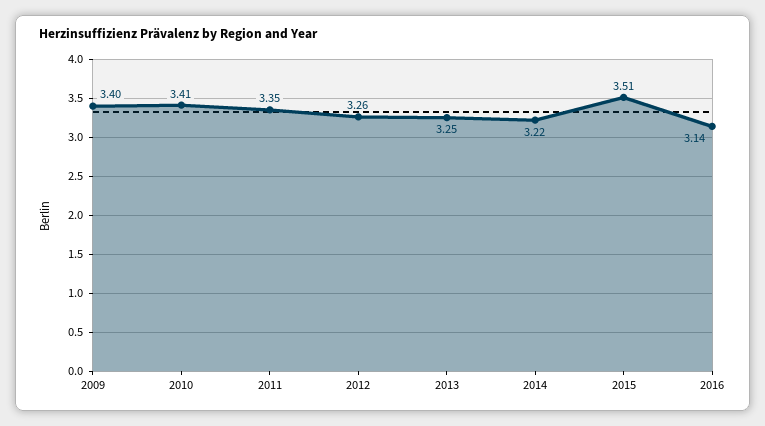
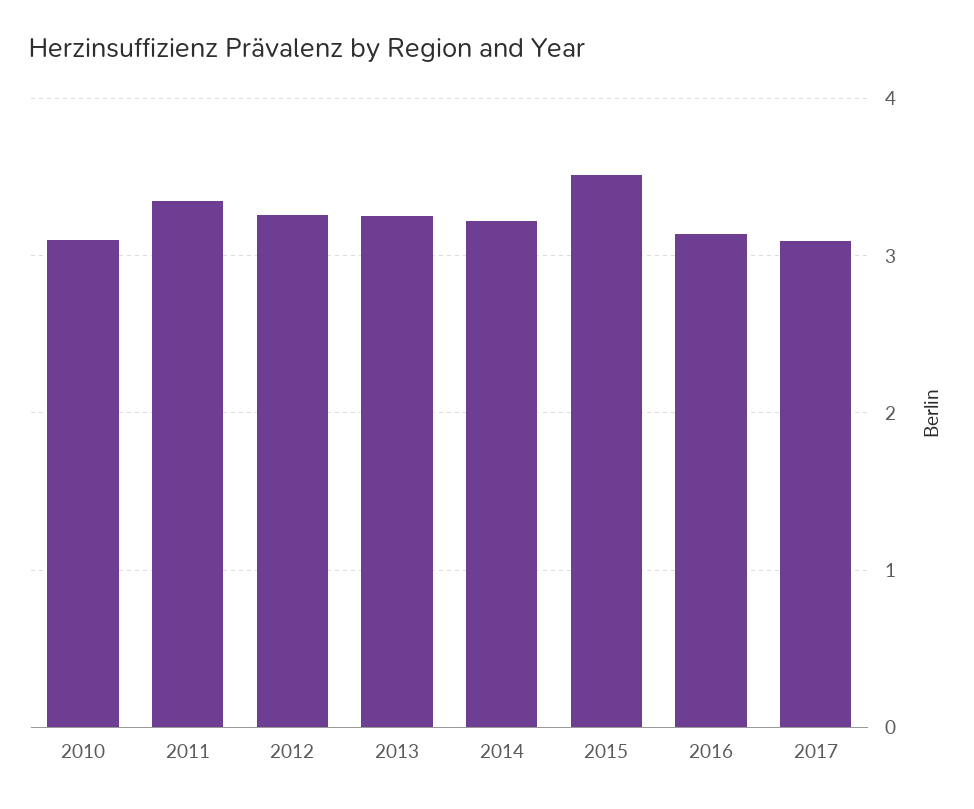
2009: 3.4 -> none
2010: 3.41 -> 3.1
2017: none -> 3.1

